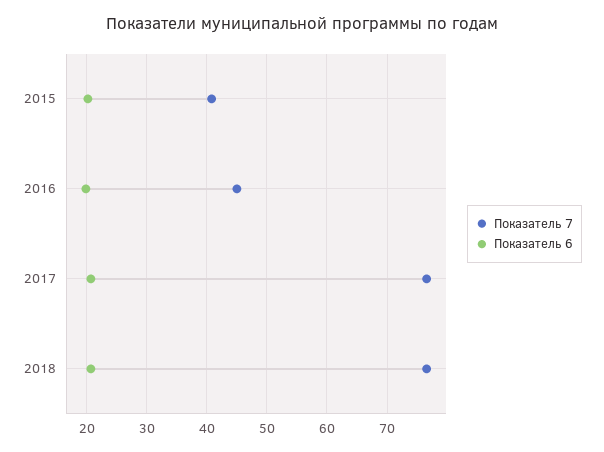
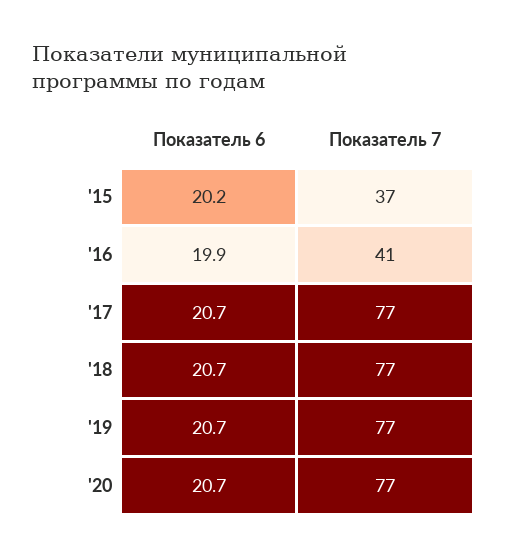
Показатель 7, 2015: 41 -> 37
Показатель 7, 2016: 45 -> 41
Показатель 6, '19: none -> 20.7
Показатель 7, '19: none -> 77
Показатель 6, '20: none -> 20.7
Показатель 7, '20: none -> 77

